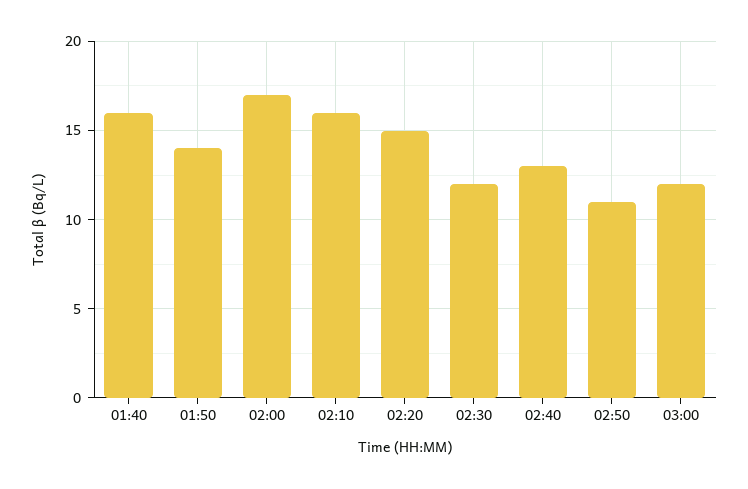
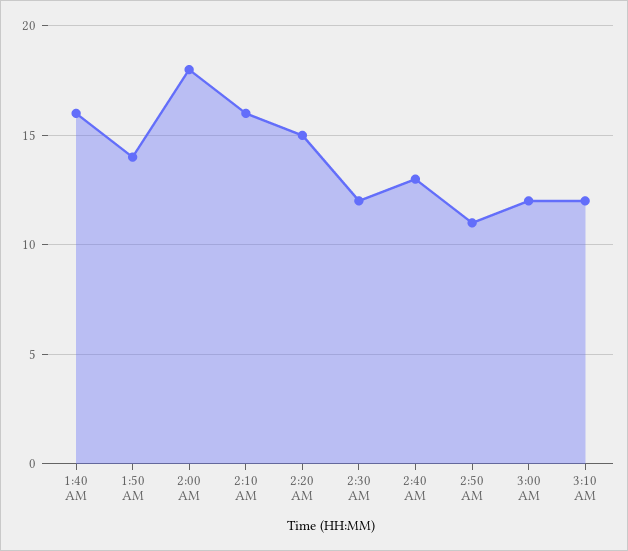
02:00: 17 -> 18
3:10 AM: none -> 12

